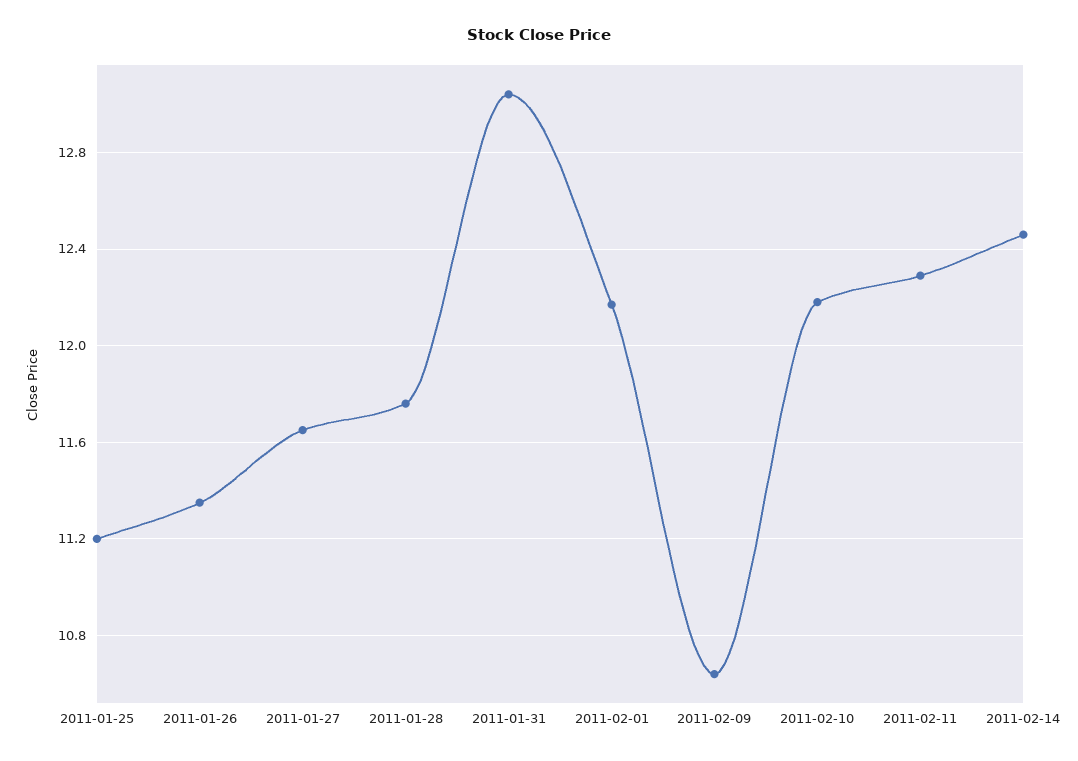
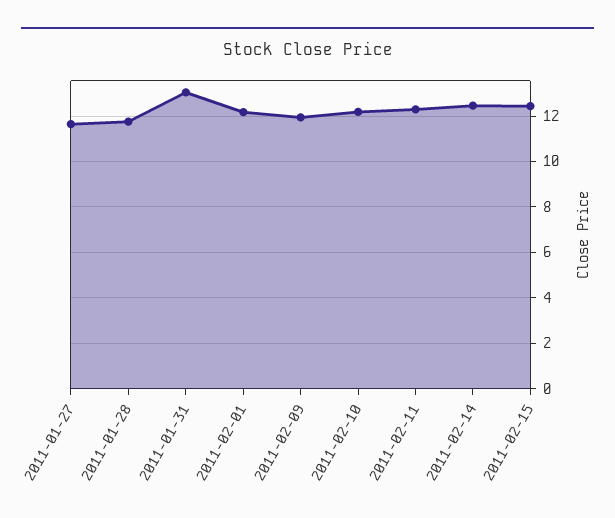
2011-01-25: 11.2 -> none
2011-01-26: 11.35 -> none
2011-02-09: 10.65 -> 12
2011-02-15: none -> 12.5

